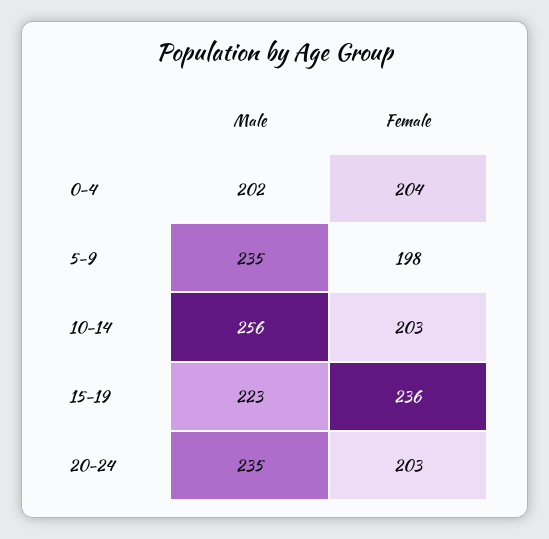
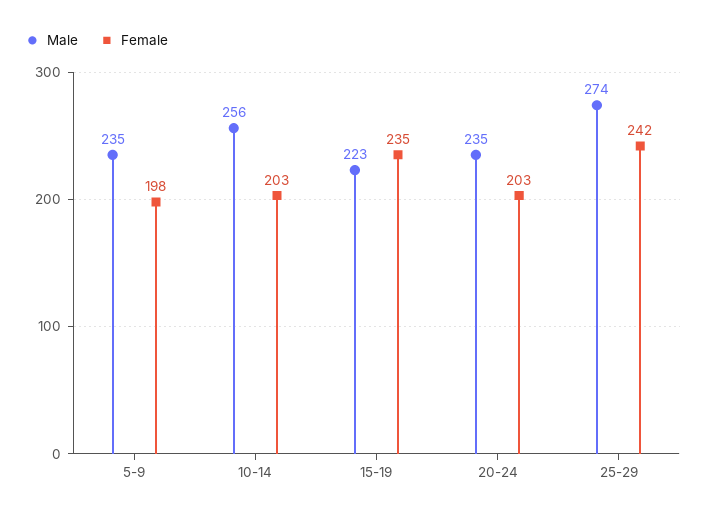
Male, 0-4: 202 -> none
Female, 0-4: 204 -> none
Female, 15-19: 236 -> 235
Male, 25-29: none -> 274
Female, 25-29: none -> 242

